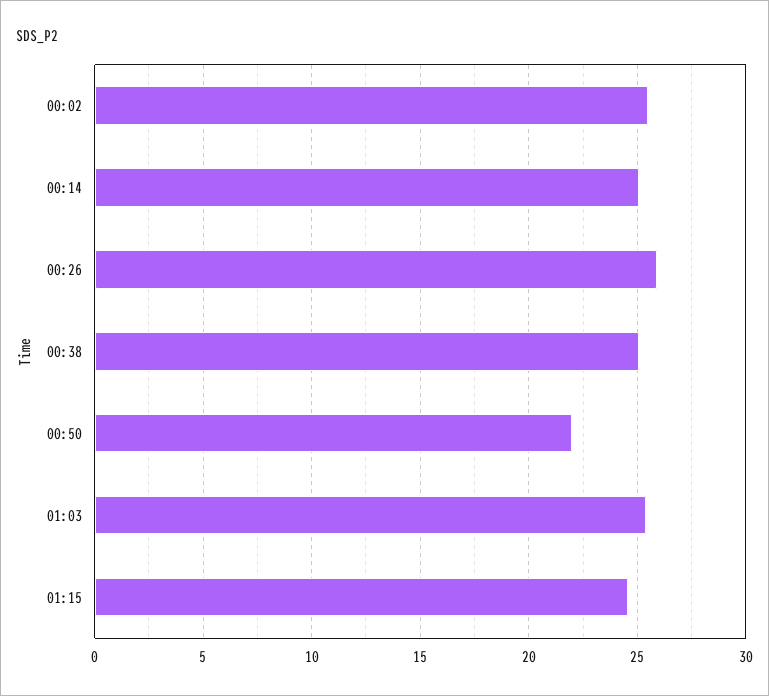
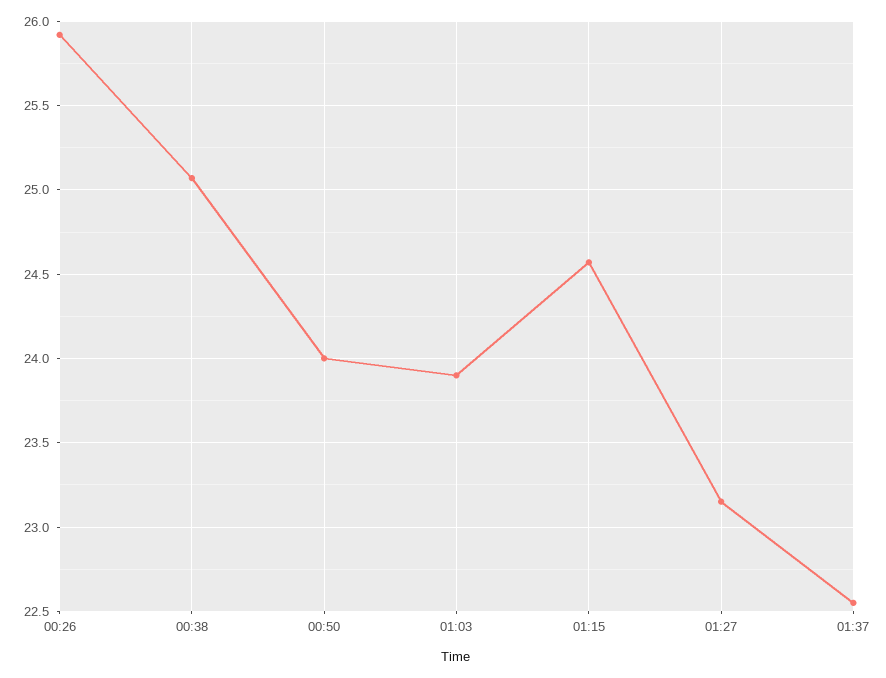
00:02: 25.5 -> none
00:14: 25 -> none
00:50: 22 -> 24
01:03: 25.5 -> 23.9
01:27: none -> 23.15
01:37: none -> 22.55

